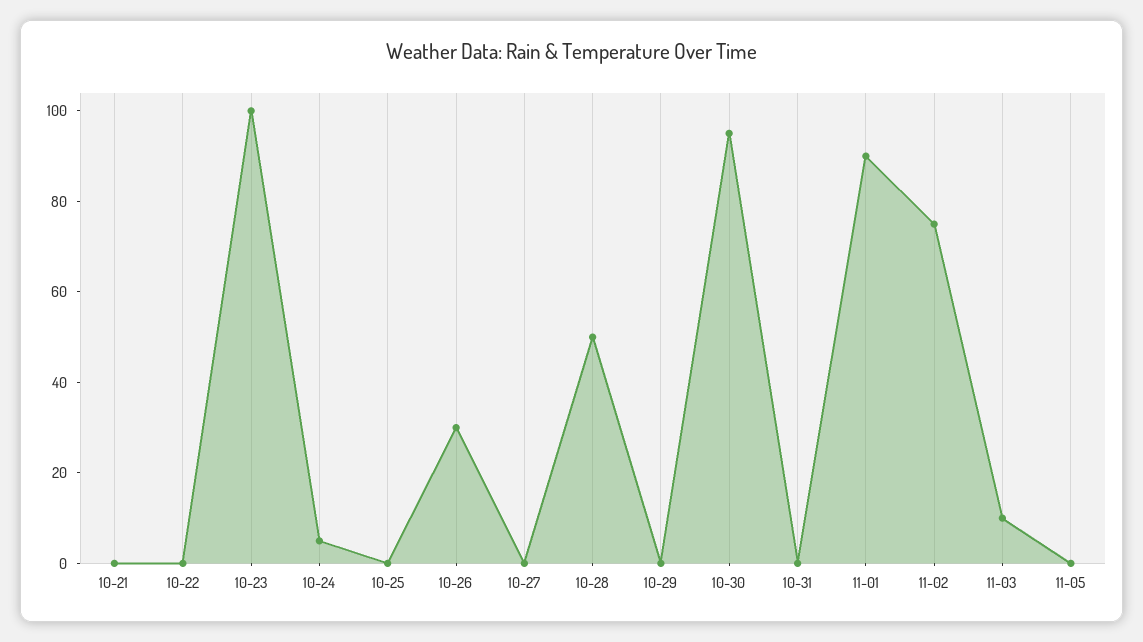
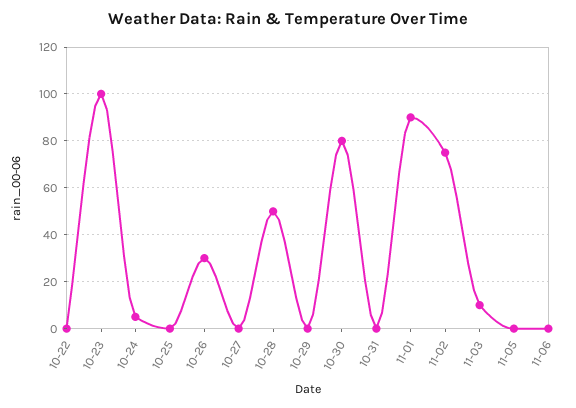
10-21: 0 -> none
10-30: 95 -> 80
11-06: none -> 0

